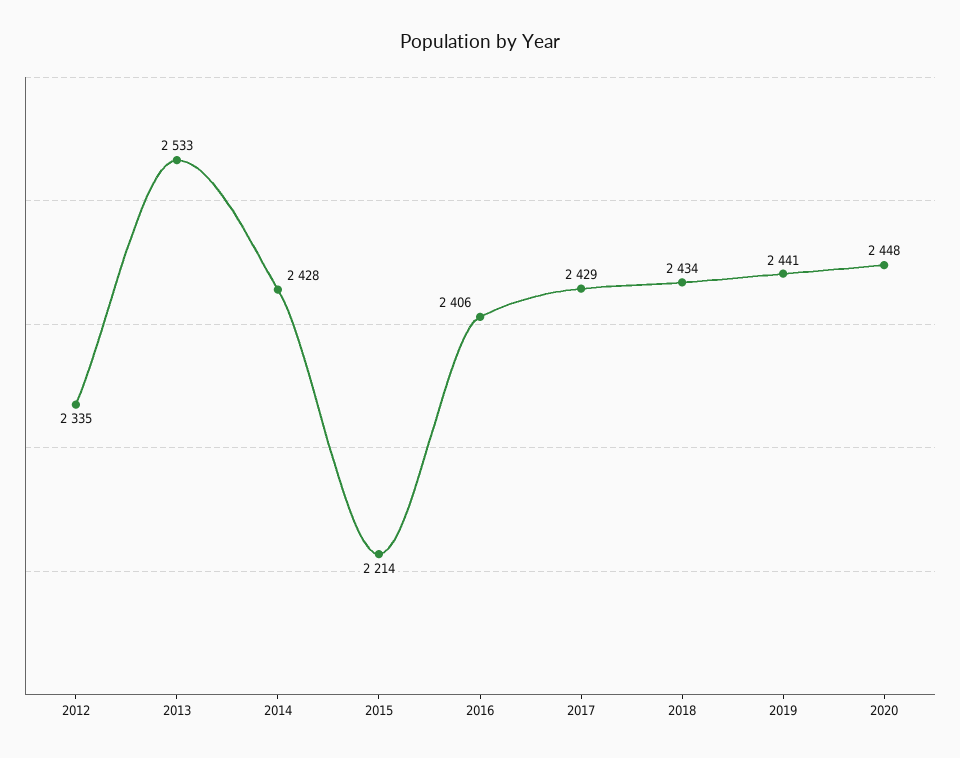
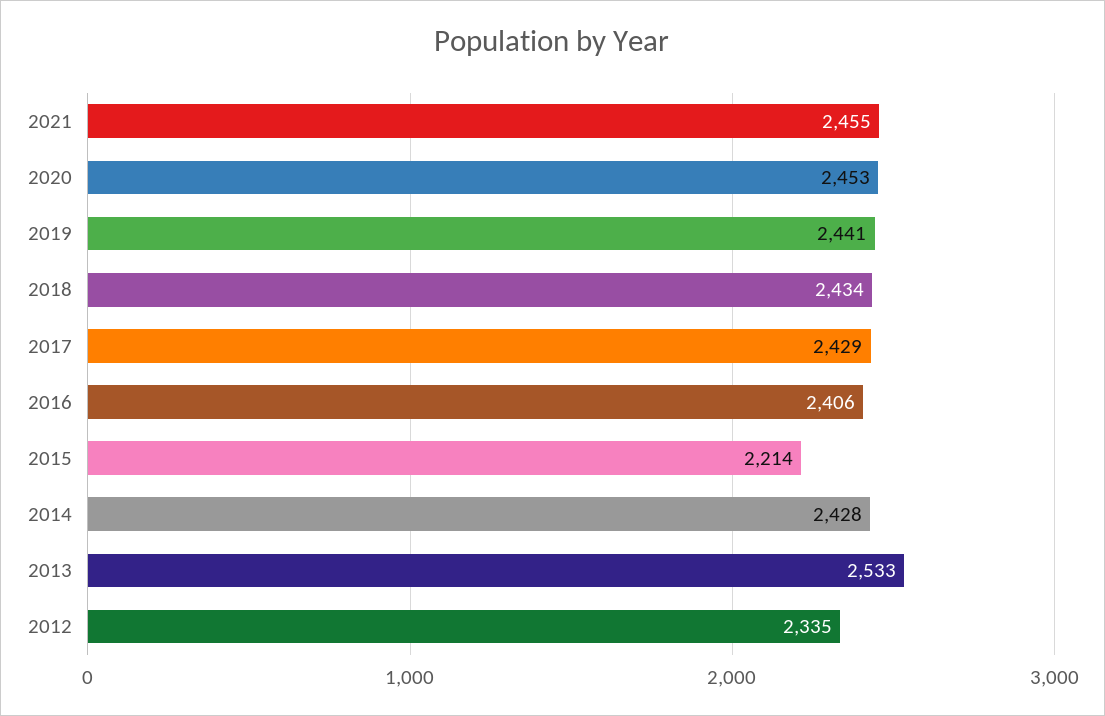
2020: 2448 -> 2453
2021: none -> 2455

